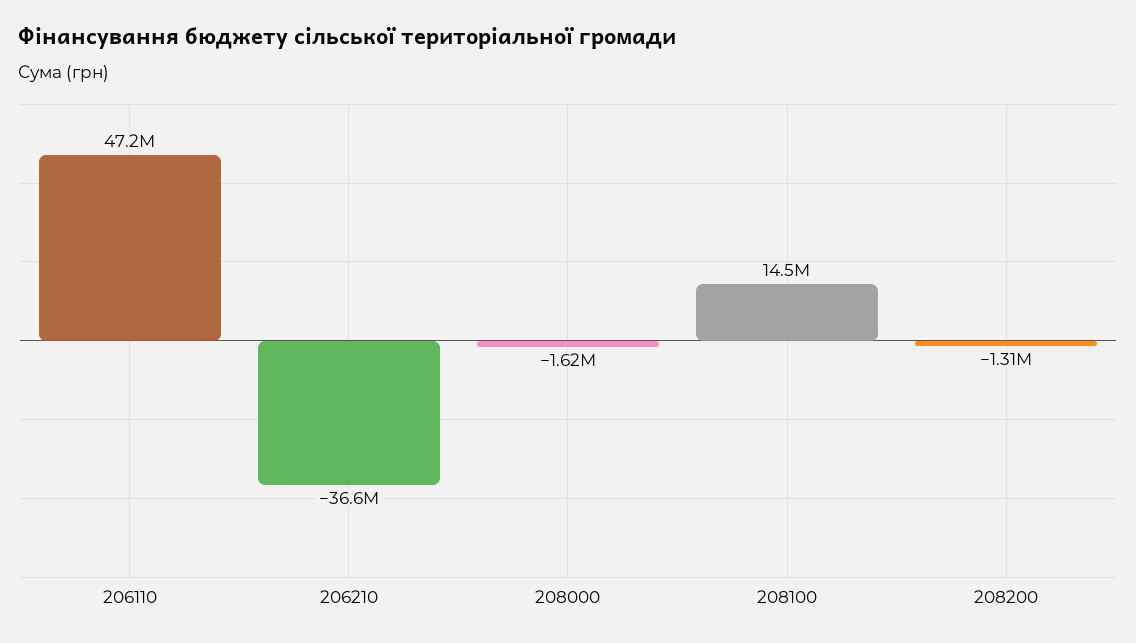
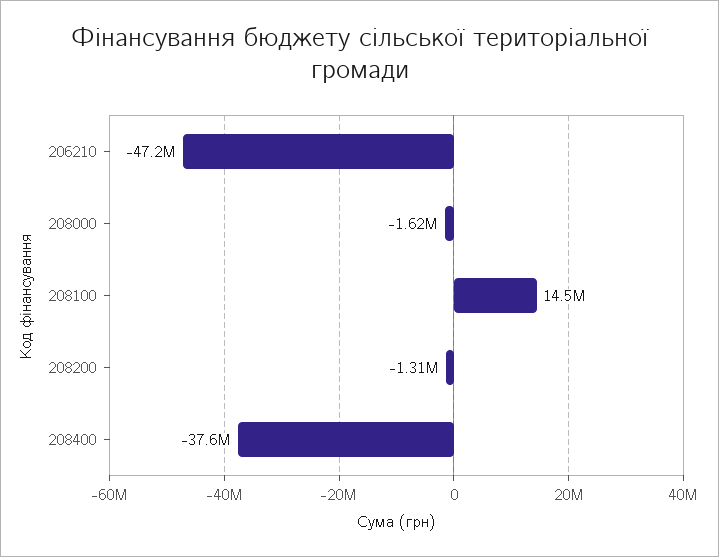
206110: 47200000 -> none
206210: -36600000 -> -47200000
208400: none -> -37600000

